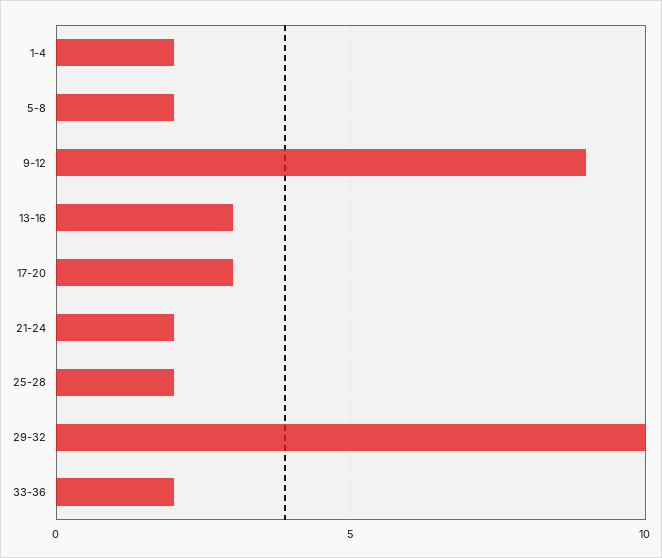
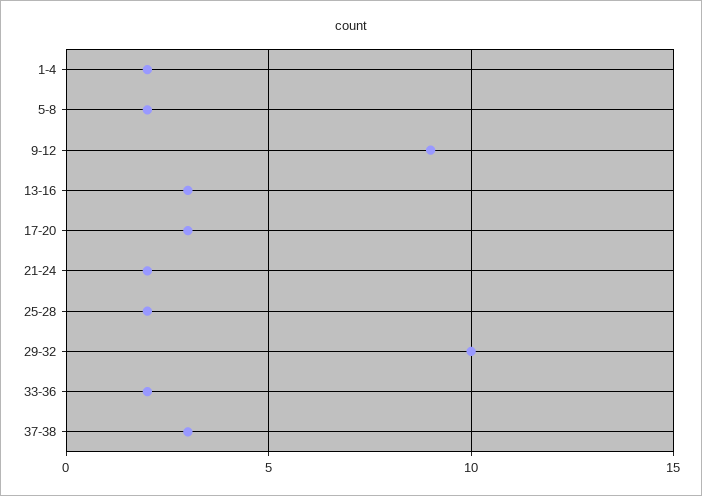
37-38: none -> 3

